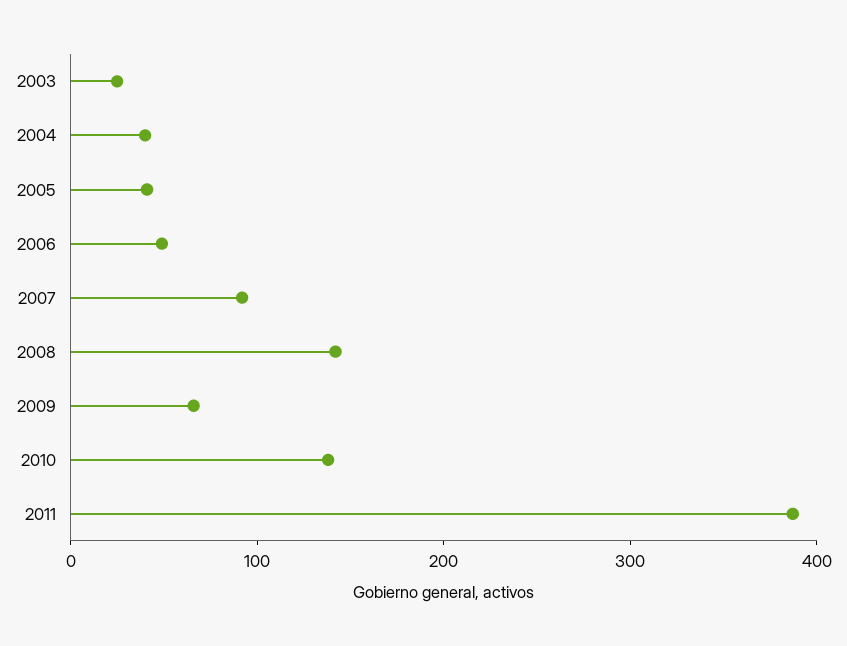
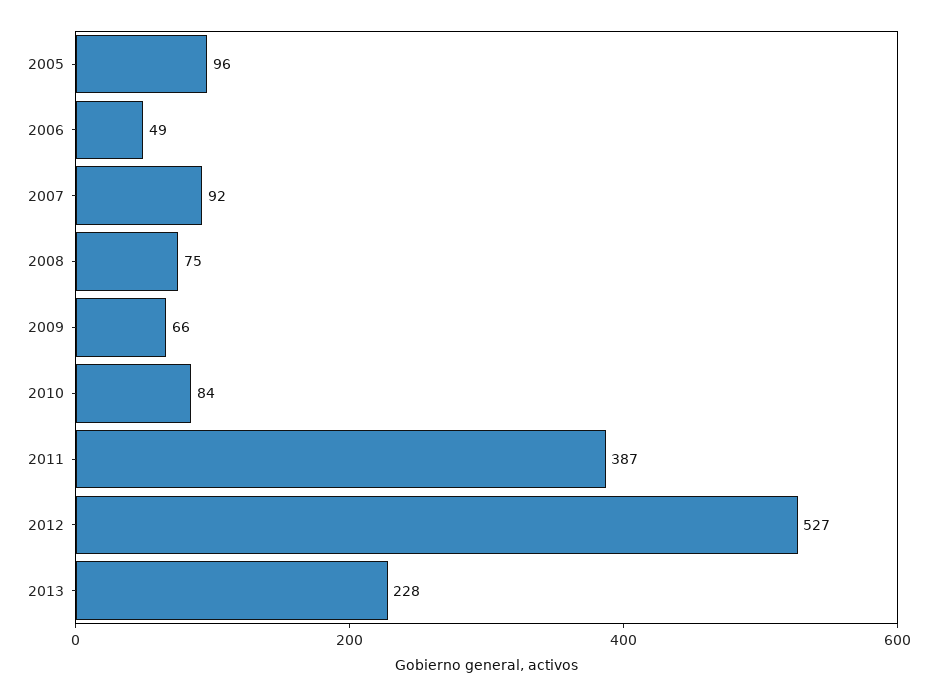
2003: 20 -> none
2004: 40 -> none
2005: 40 -> 96
2008: 140 -> 75
2010: 140 -> 84
2012: none -> 527
2013: none -> 228

